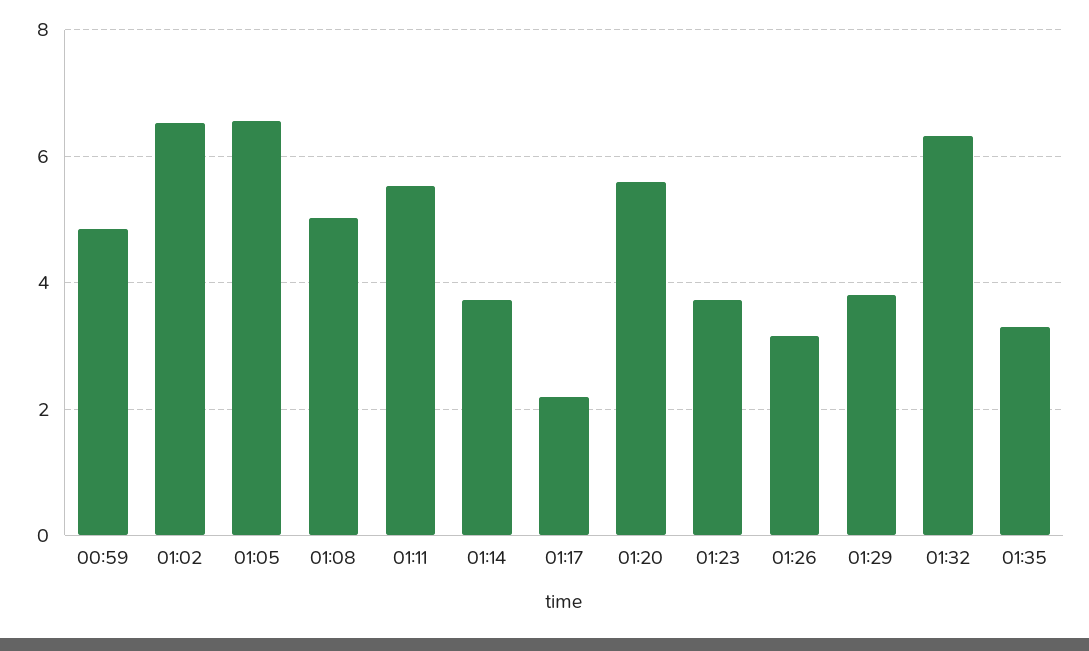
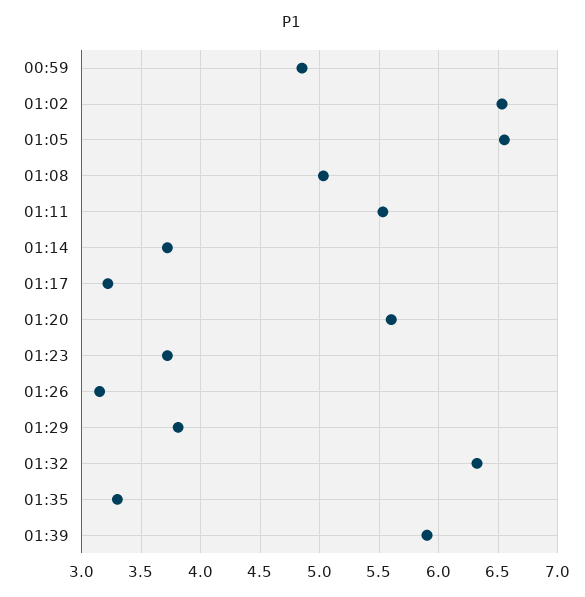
01:17: 2.2 -> 3.2
01:39: none -> 5.9

